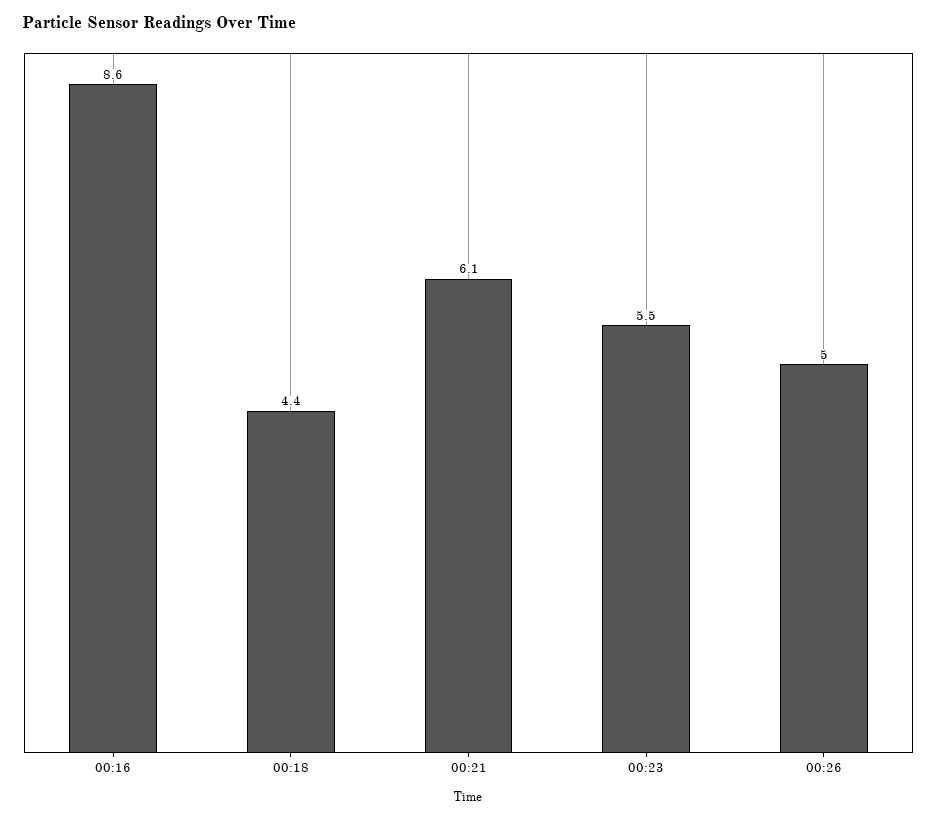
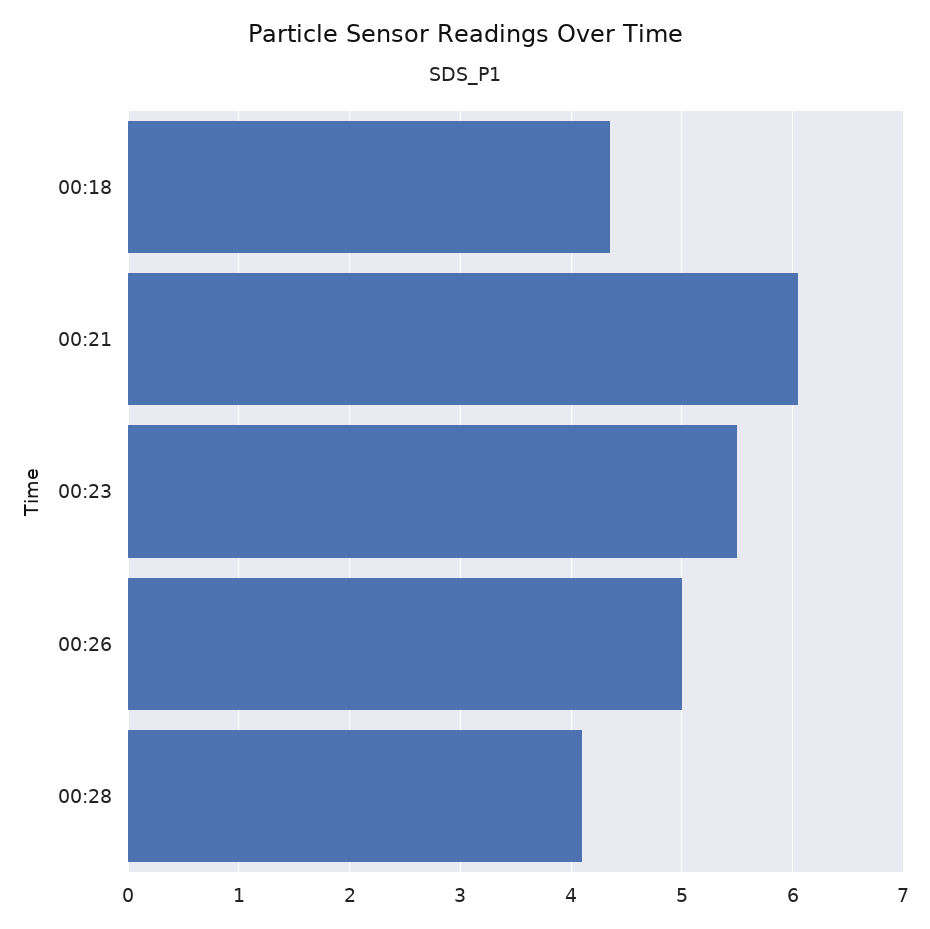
00:16: 8.6 -> none
00:28: none -> 4.1

